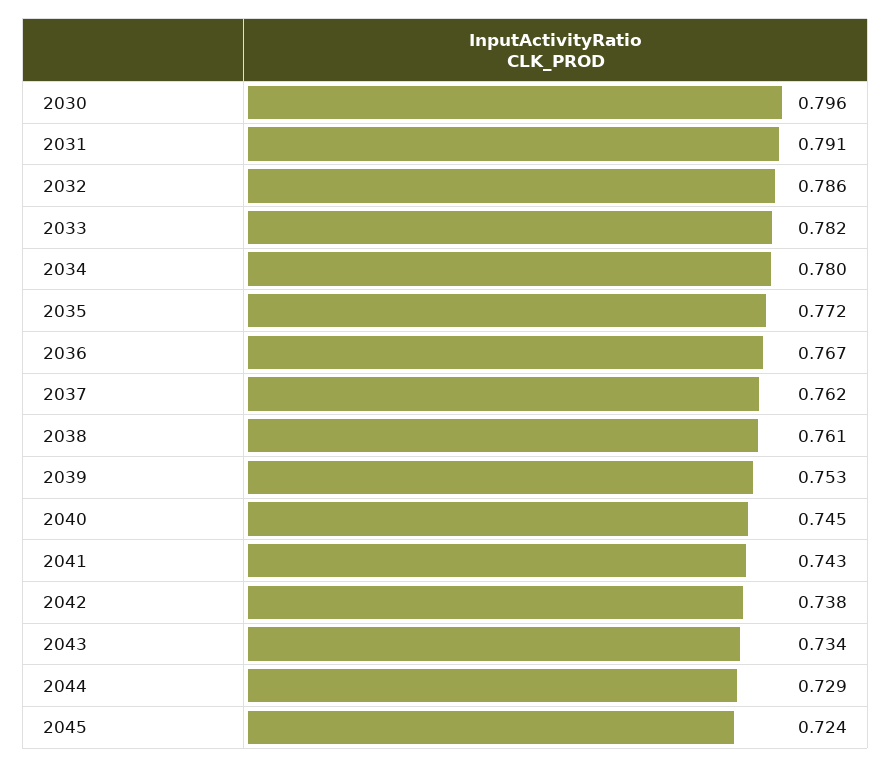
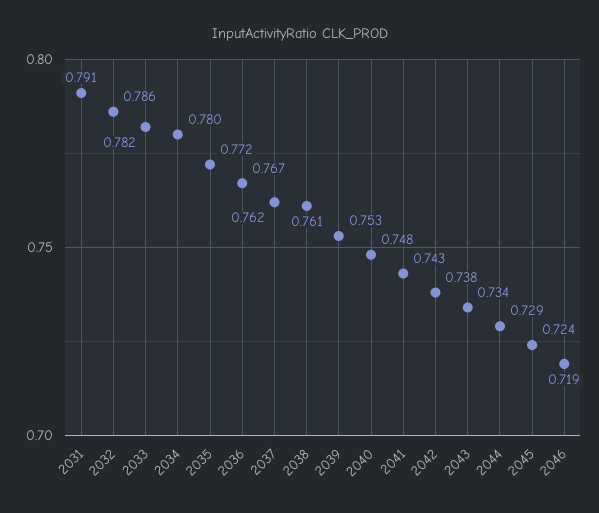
2030: 0.796 -> none
2040: 0.745 -> 0.748
2046: none -> 0.719

